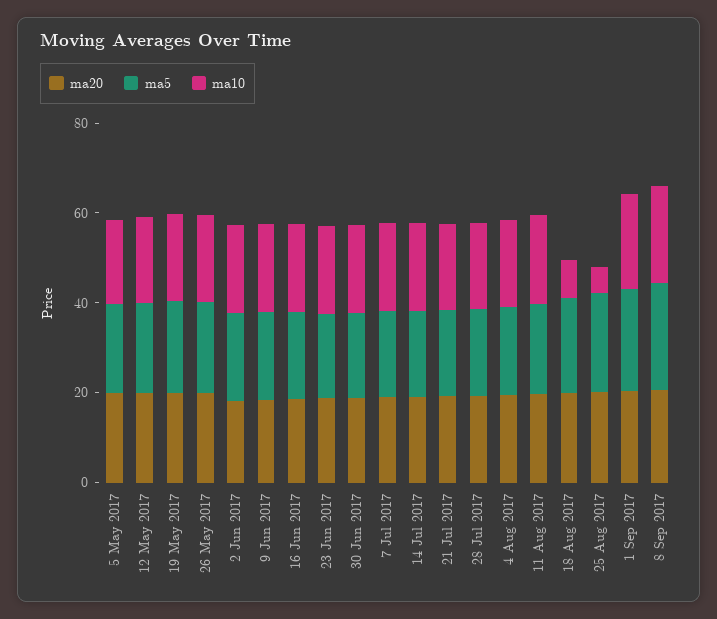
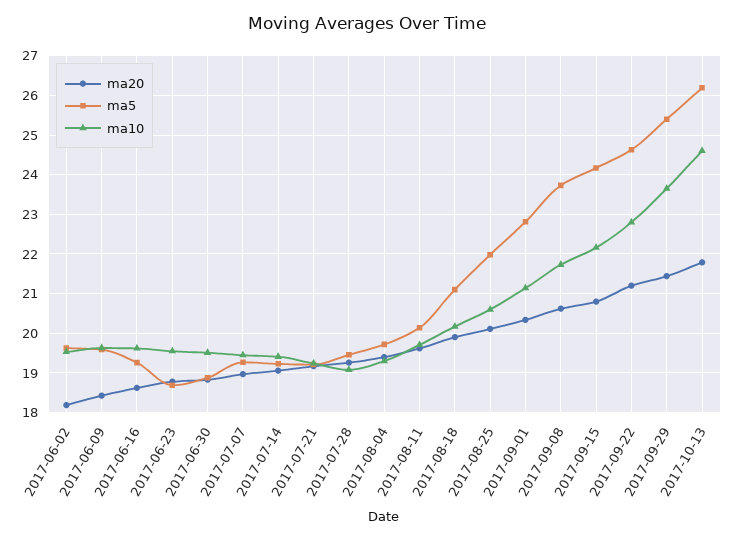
ma20, 5 May 2017: 20 -> none
ma5, 5 May 2017: 20 -> none
ma10, 5 May 2017: 20 -> none
ma20, 12 May 2017: 20 -> none
ma5, 12 May 2017: 20 -> none
ma10, 12 May 2017: 20 -> none
ma20, 19 May 2017: 20 -> none
ma5, 19 May 2017: 20 -> none
ma10, 19 May 2017: 20 -> none
ma20, 26 May 2017: 20 -> none
ma5, 26 May 2017: 20 -> none
ma10, 26 May 2017: 20 -> none
ma10, 18 Aug 2017: 10 -> 20.2
ma10, 25 Aug 2017: 5 -> 20.6
ma20, 2017-09-15: none -> 20.8
ma5, 2017-09-15: none -> 24.2
ma10, 2017-09-15: none -> 22.2
ma20, 2017-09-22: none -> 21.2
ma5, 2017-09-22: none -> 24.6
ma10, 2017-09-22: none -> 22.8
ma20, 2017-09-29: none -> 21.4
ma5, 2017-09-29: none -> 25.4
ma10, 2017-09-29: none -> 23.6
ma20, 2017-10-13: none -> 21.8
ma5, 2017-10-13: none -> 26.2
ma10, 2017-10-13: none -> 24.6

